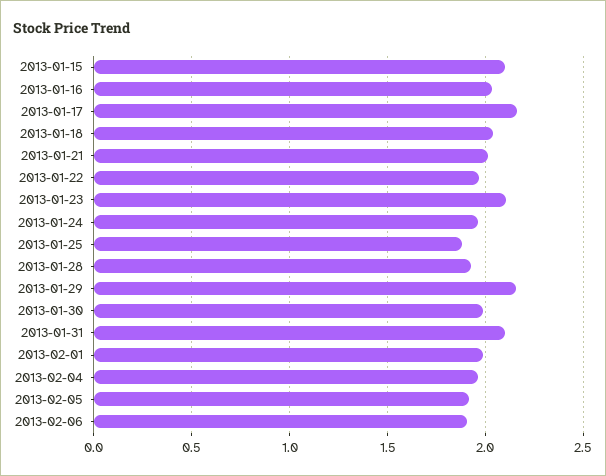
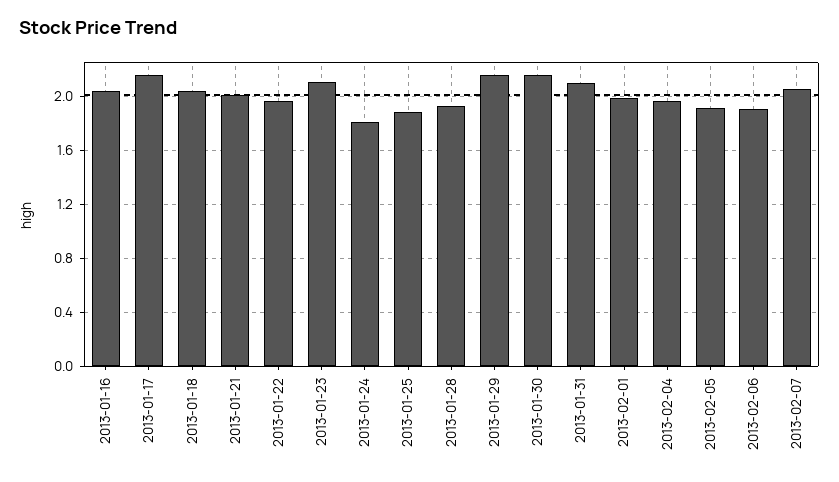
2013-01-15: 2.1 -> none
2013-01-24: 1.95 -> 1.8
2013-01-30: 2 -> 2.15
2013-02-07: none -> 2.05

